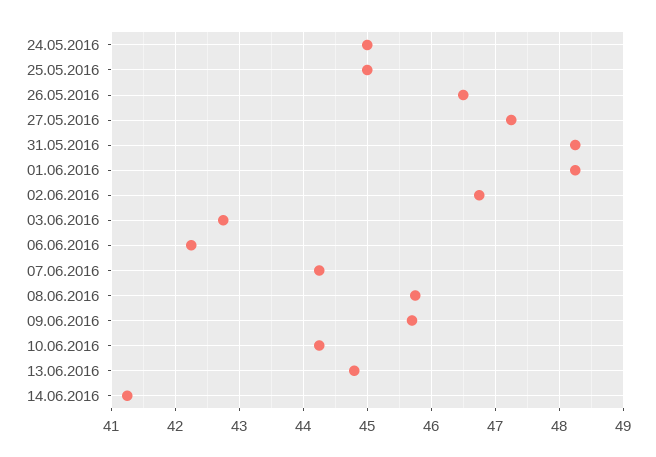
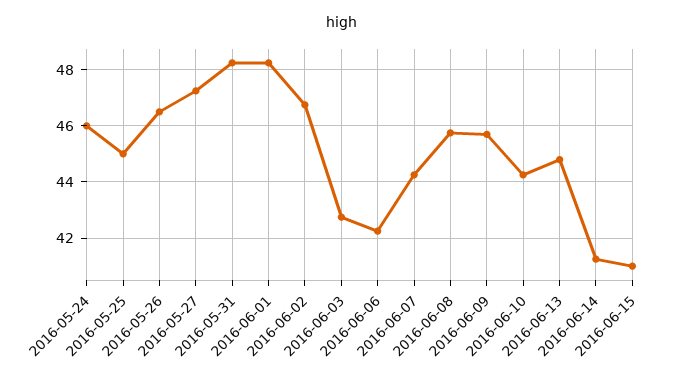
24.05.2016: 45 -> 46
2016-06-15: none -> 41

